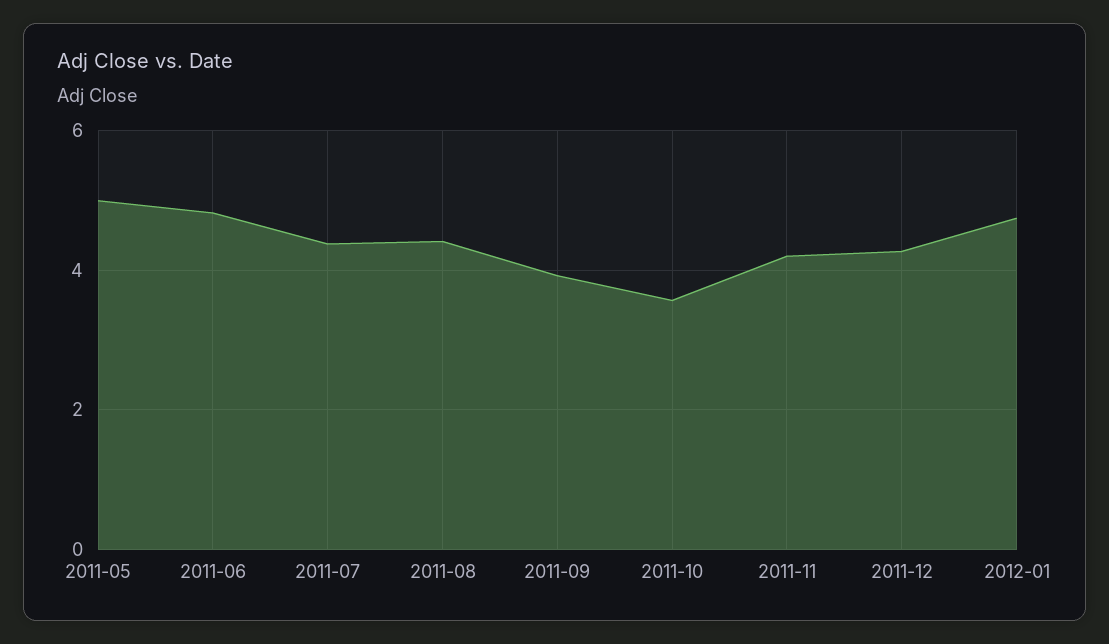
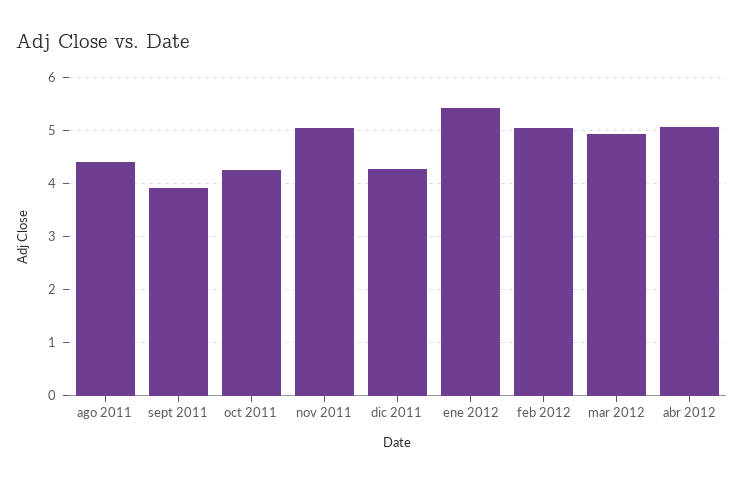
2011-05: 5 -> none
2011-06: 4.8 -> none
2011-07: 4.4 -> none
2011-10: 3.6 -> 4.2
2011-11: 4.2 -> 5
2012-01: 4.8 -> 5.4
feb 2012: none -> 5
mar 2012: none -> 5
abr 2012: none -> 5

